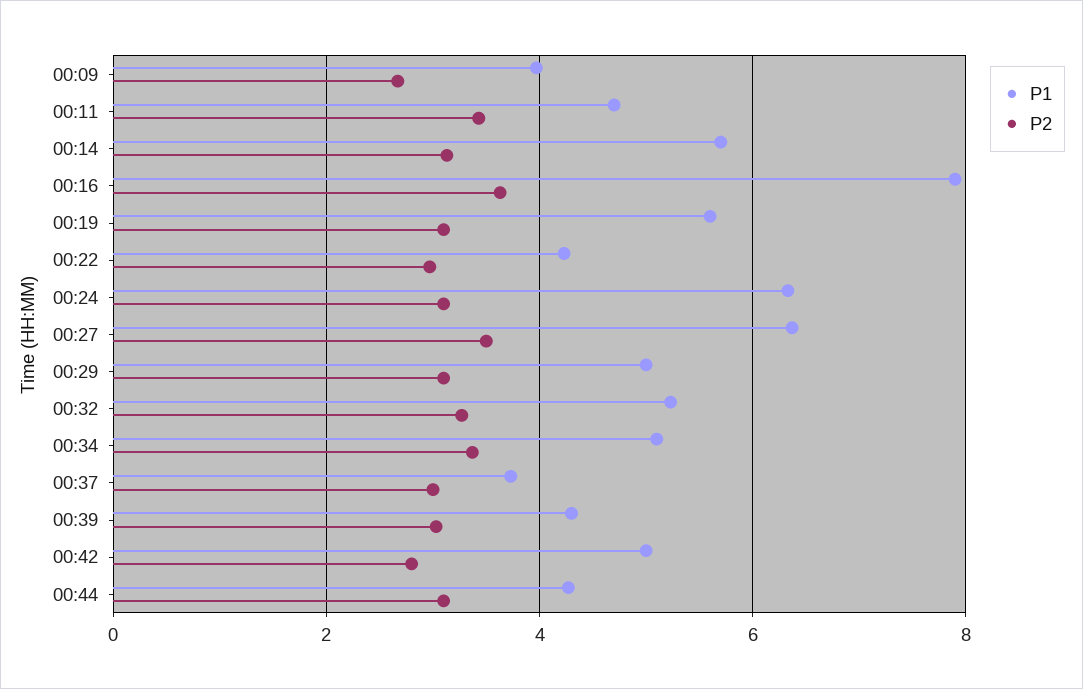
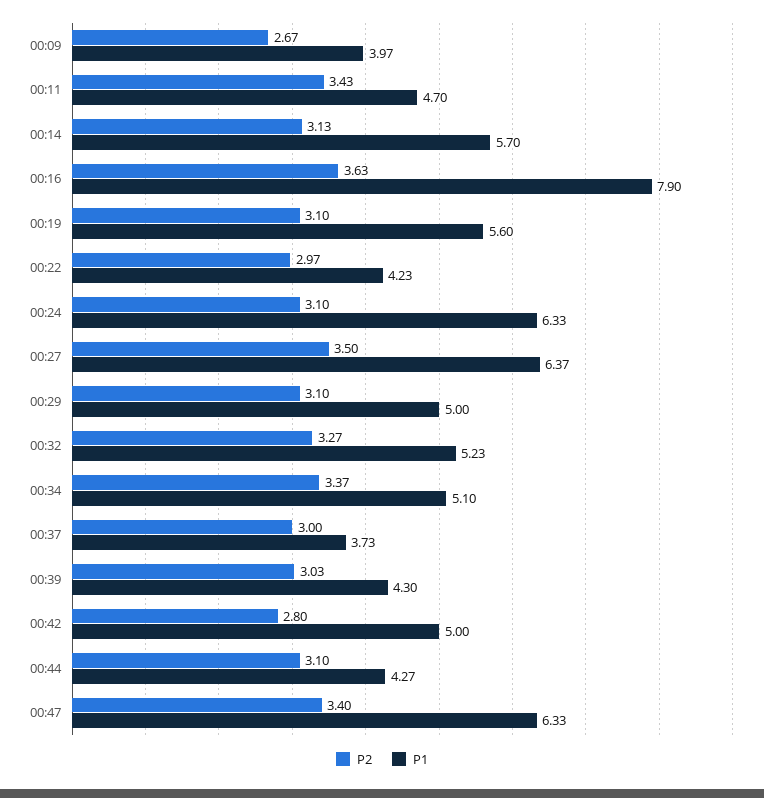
P2, 00:47: none -> 3.4
P1, 00:47: none -> 6.33

